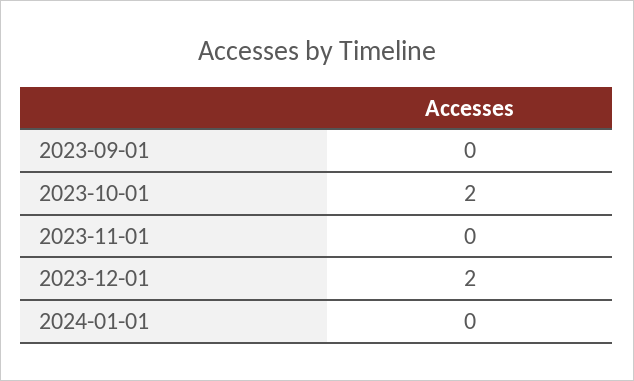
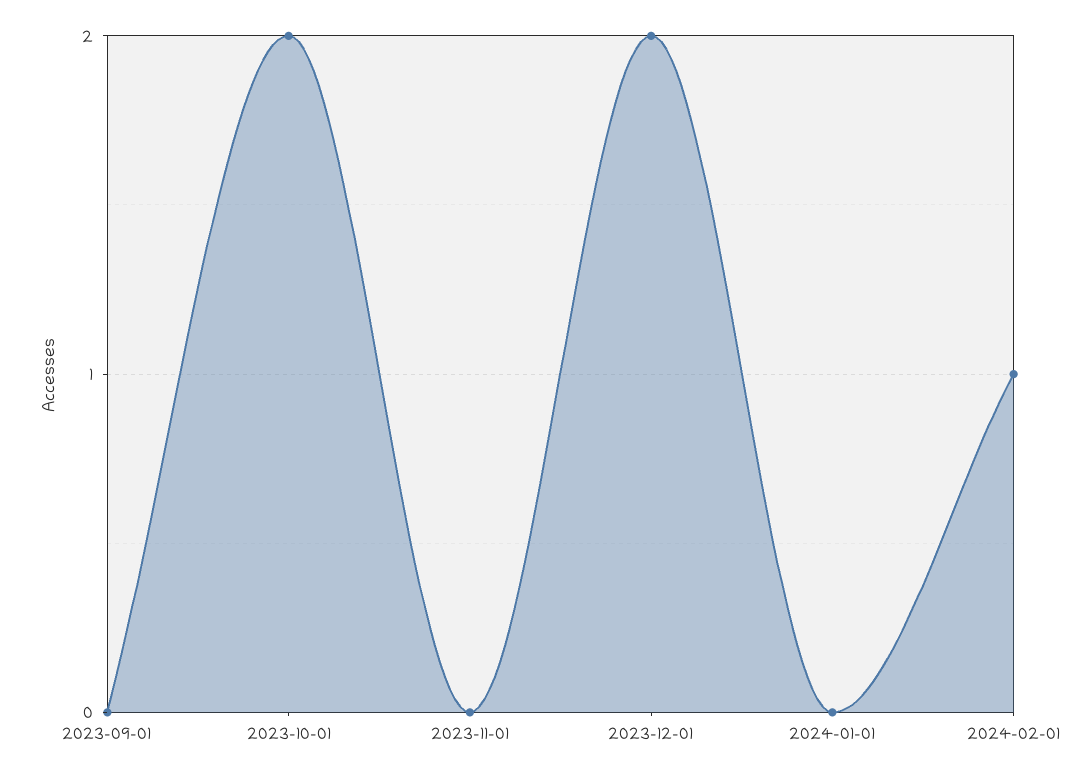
2024-02-01: none -> 1

